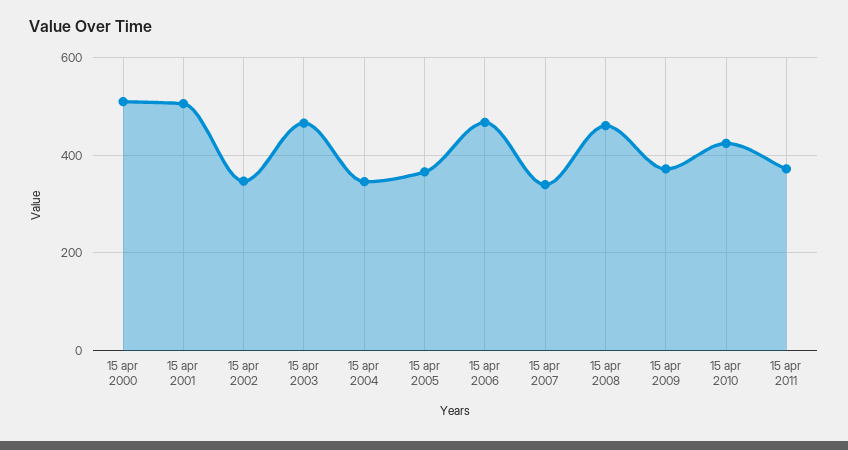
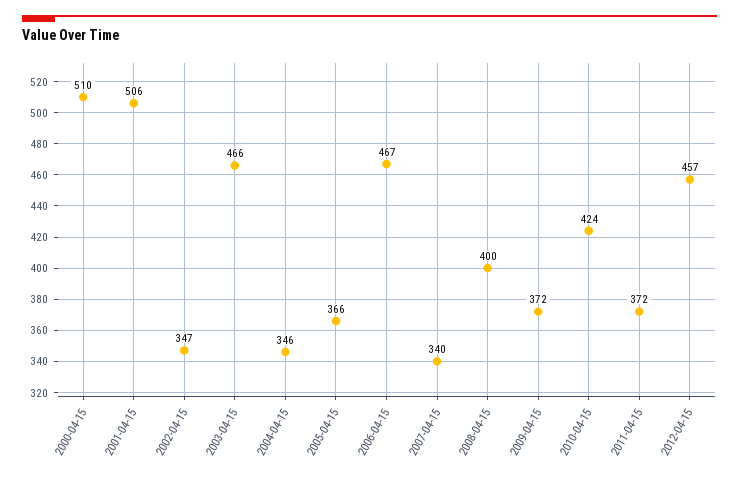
15 apr 2008: 460 -> 400
2012-04-15: none -> 457

